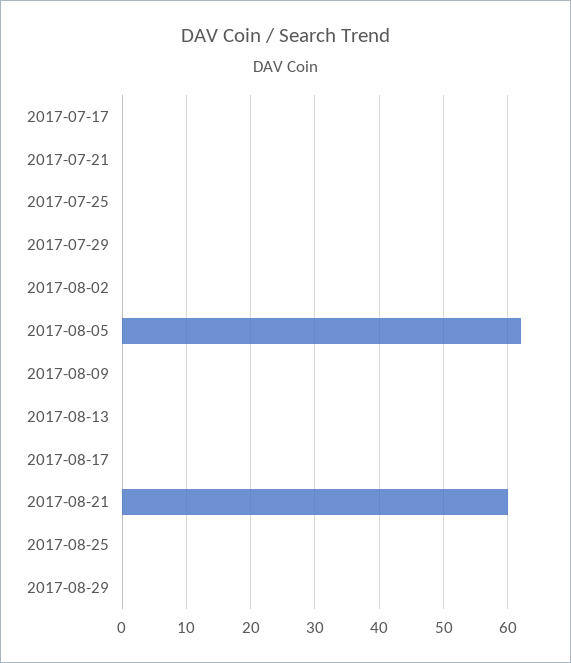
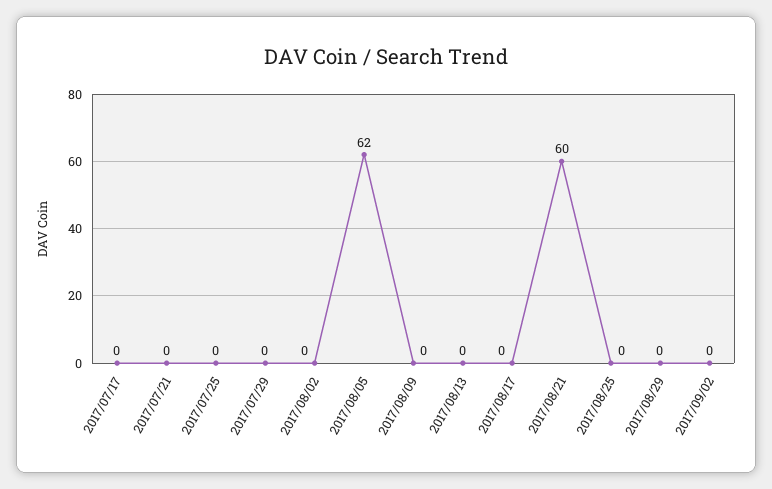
2017/09/02: none -> 0

